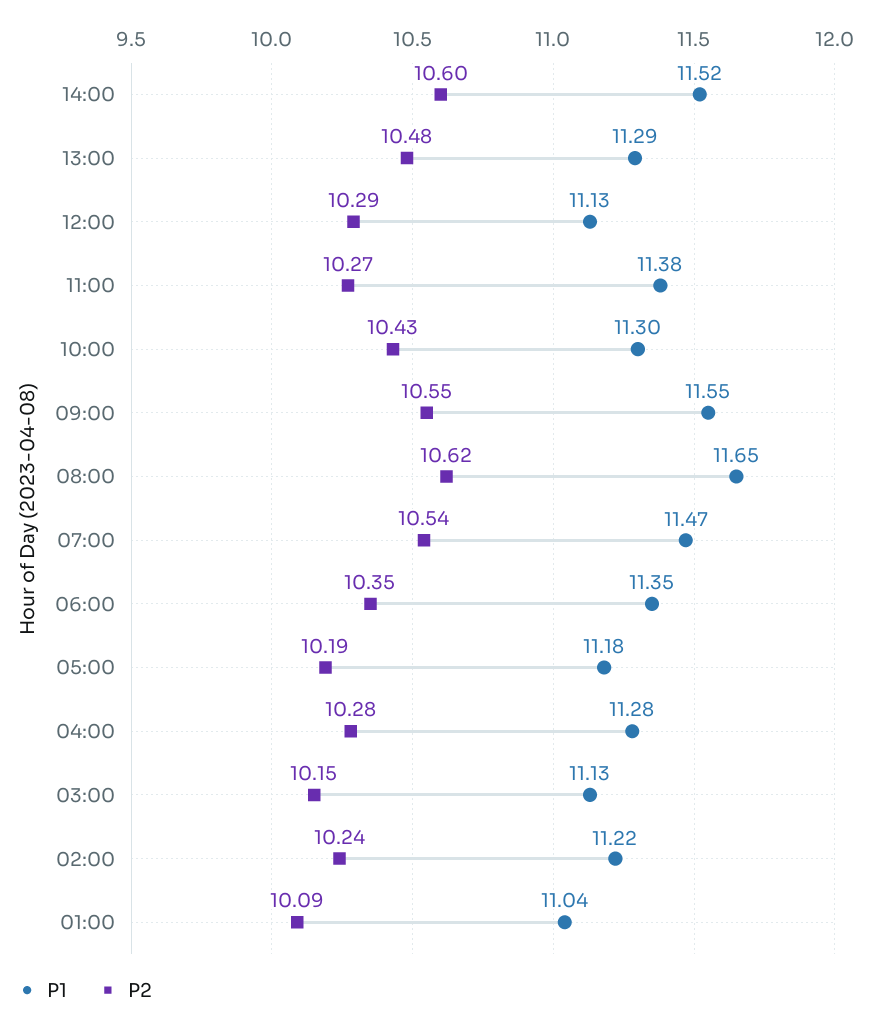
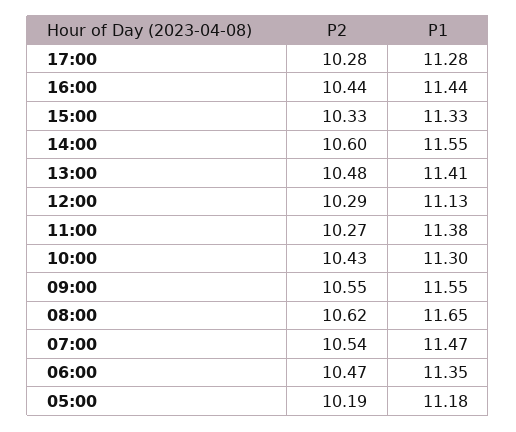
P1, 14:00: 11.52 -> 11.55
P1, 13:00: 11.29 -> 11.41
P2, 06:00: 10.35 -> 10.47
P1, 04:00: 11.28 -> none
P2, 04:00: 10.28 -> none
P1, 03:00: 11.13 -> none
P2, 03:00: 10.15 -> none
P1, 02:00: 11.22 -> none
P2, 02:00: 10.24 -> none
P1, 01:00: 11.04 -> none
P2, 01:00: 10.09 -> none
P2, 17:00: none -> 10.28
P1, 17:00: none -> 11.28
P2, 16:00: none -> 10.44
P1, 16:00: none -> 11.44
P2, 15:00: none -> 10.33
P1, 15:00: none -> 11.33

